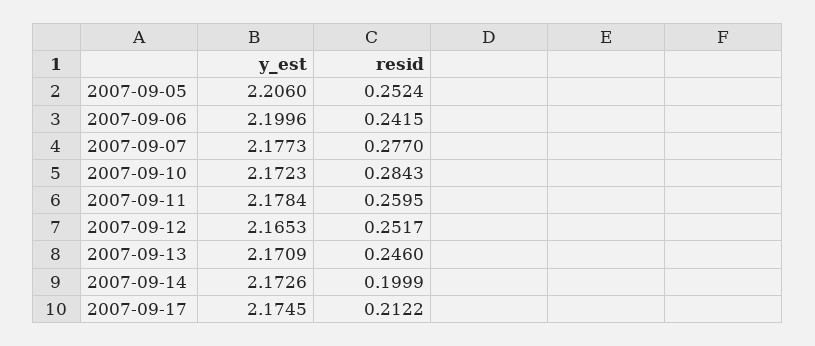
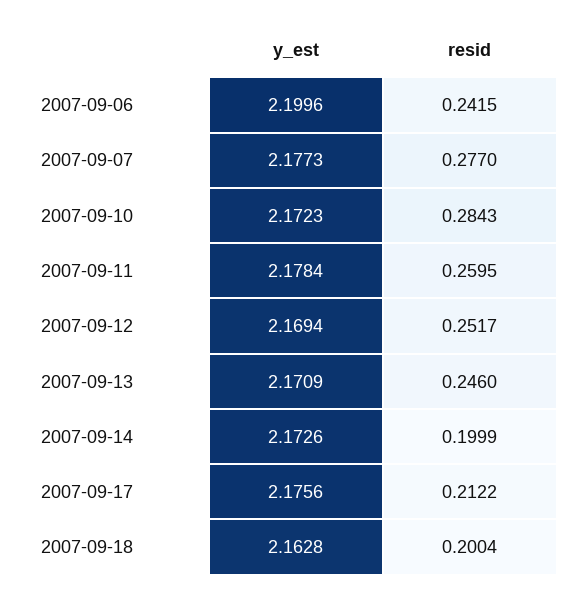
y_est, 2007-09-05: 2.206 -> none
resid, 2007-09-05: 0.2524 -> none
y_est, 2007-09-12: 2.1653 -> 2.1694
y_est, 2007-09-17: 2.1745 -> 2.1756
y_est, 2007-09-18: none -> 2.1628
resid, 2007-09-18: none -> 0.2004

